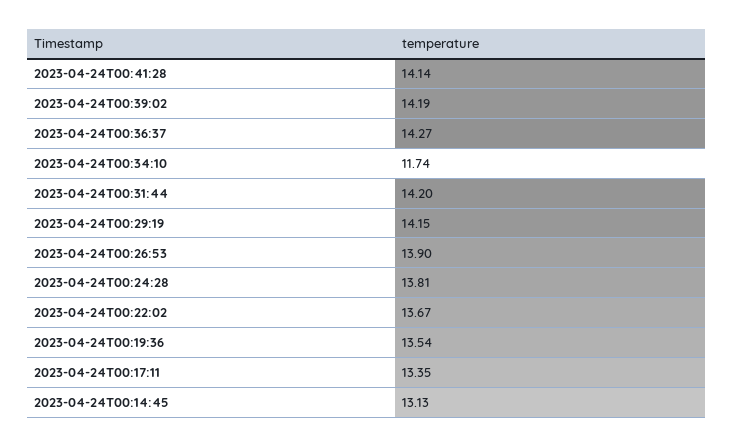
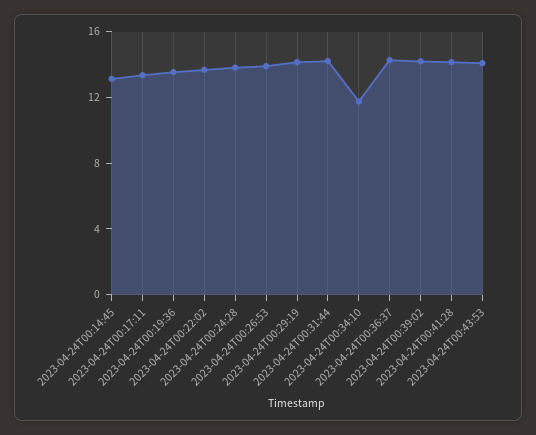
2023-04-24T00:43:53: none -> 14

